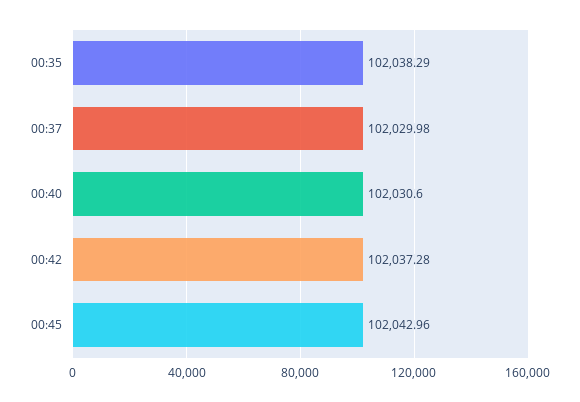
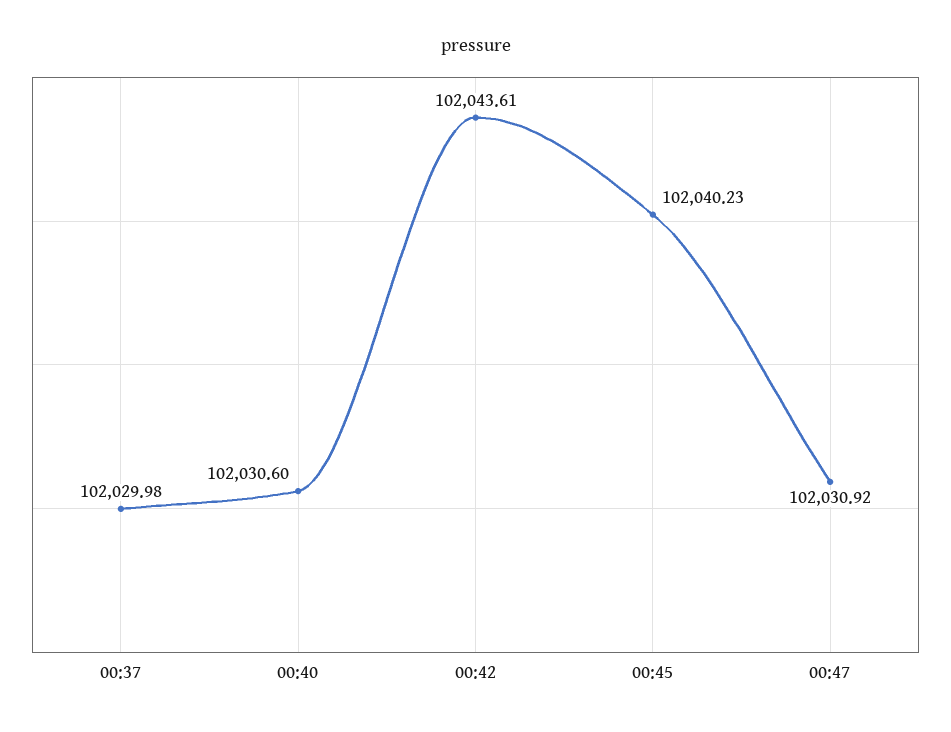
00:35: 102038.29 -> none
00:42: 102037.28 -> 102043.61
00:45: 102042.96 -> 102040.23
00:47: none -> 102030.92

